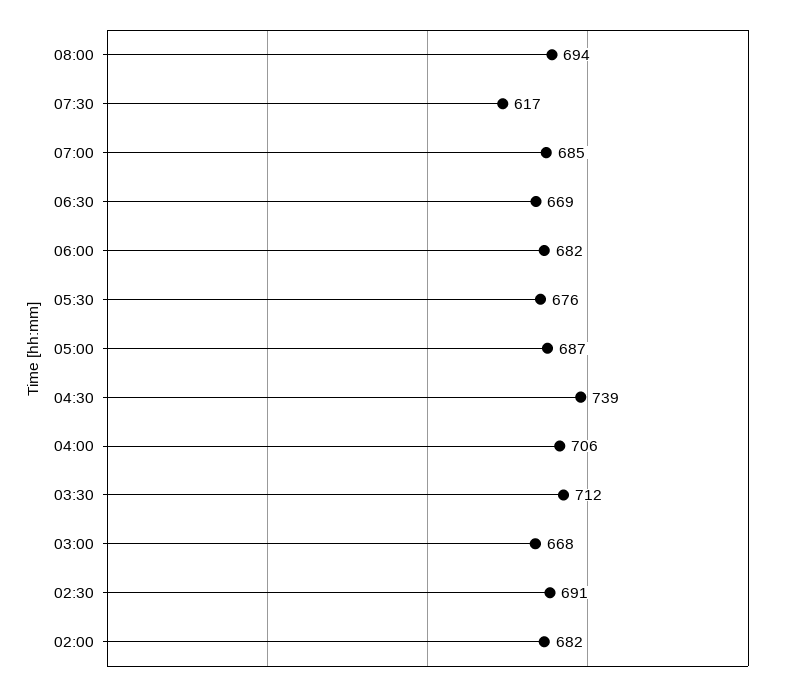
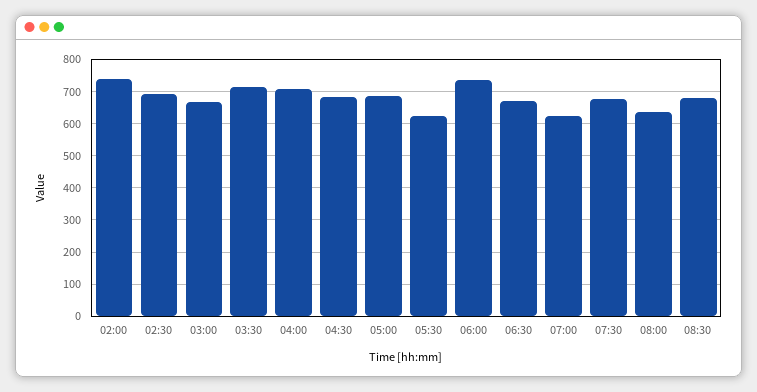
08:00: 694 -> 640
07:30: 617 -> 680
07:00: 685 -> 620
06:00: 682 -> 740
05:30: 676 -> 620
04:30: 739 -> 680
02:00: 682 -> 740
08:30: none -> 680

